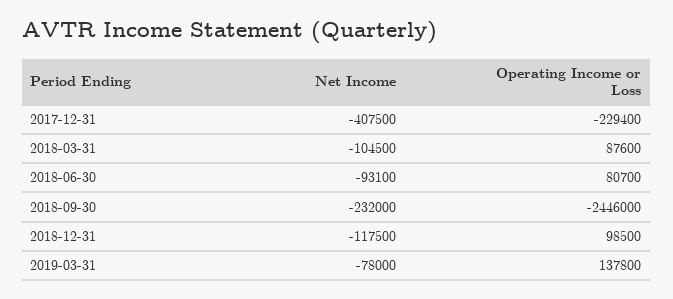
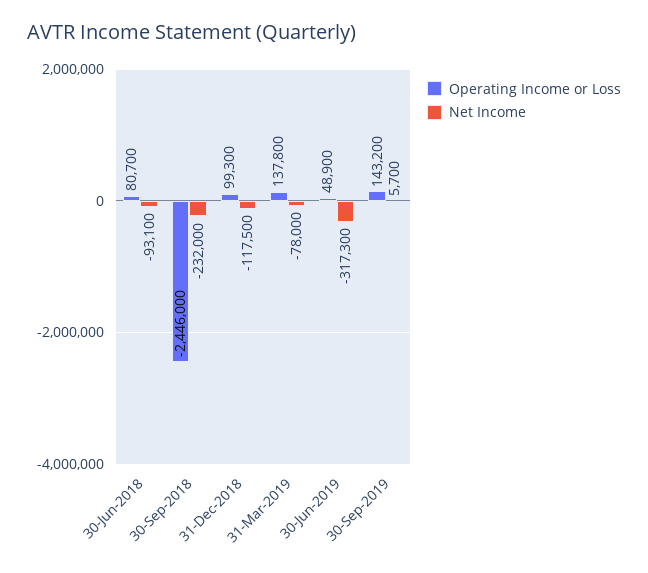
Net Income, 2017-12-31: -407500 -> none
Operating Income or Loss, 2017-12-31: -229400 -> none
Net Income, 2018-03-31: -104500 -> none
Operating Income or Loss, 2018-03-31: 87600 -> none
Operating Income or Loss, 2018-12-31: 98500 -> 99300
Operating Income or Loss, 30-Jun-2019: none -> 48900
Net Income, 30-Jun-2019: none -> -317300
Operating Income or Loss, 30-Sep-2019: none -> 143200
Net Income, 30-Sep-2019: none -> 5700

